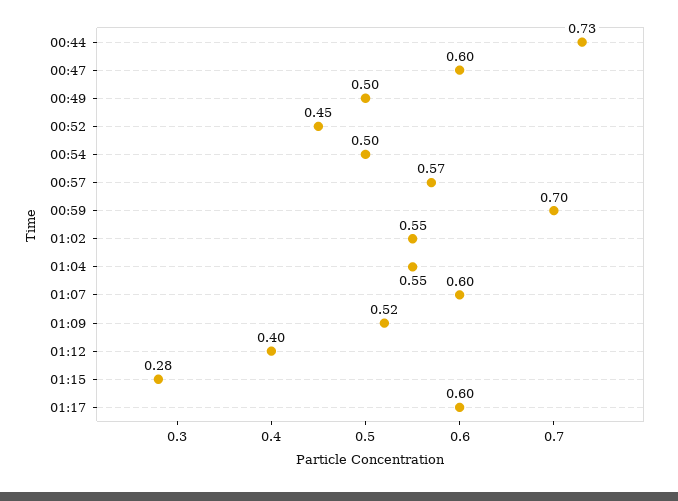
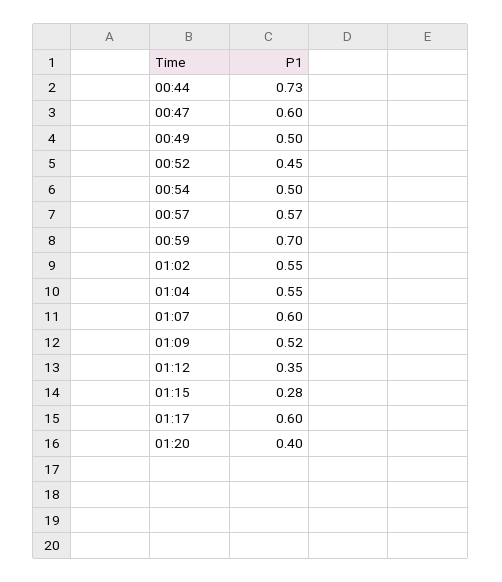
01:12: 0.4 -> 0.35
01:20: none -> 0.4

